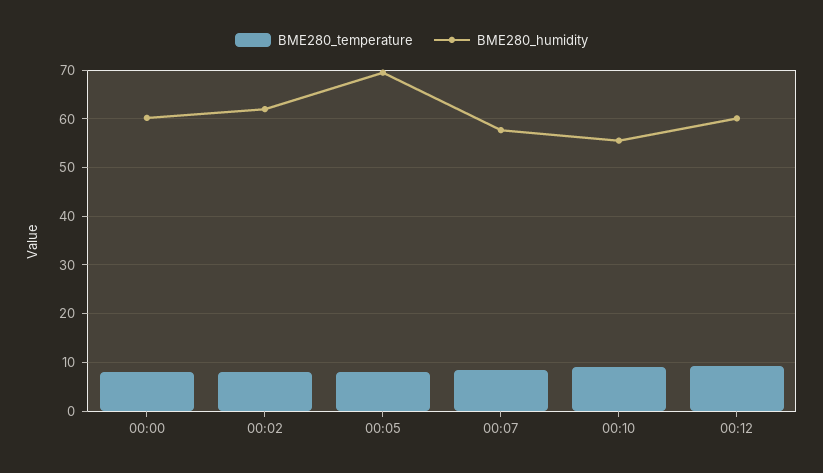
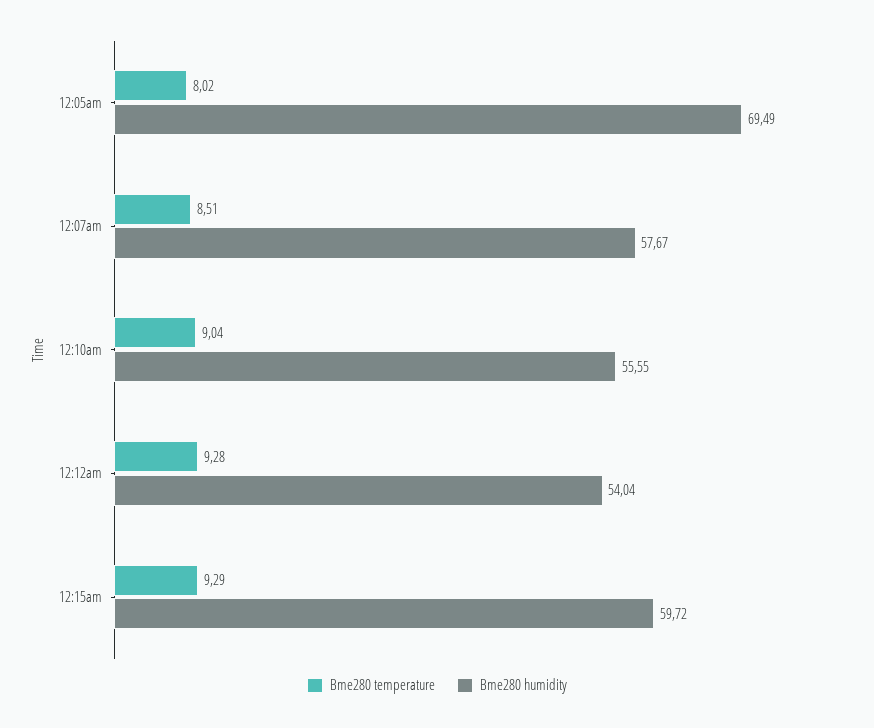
BME280_temperature, 00:00: 8 -> none
BME280_humidity, 00:00: 60 -> none
BME280_temperature, 00:02: 8 -> none
BME280_humidity, 00:02: 62 -> none
BME280_humidity, 00:12: 60 -> 54.04
BME280_temperature, 12:15am: none -> 9.29
BME280_humidity, 12:15am: none -> 59.72

